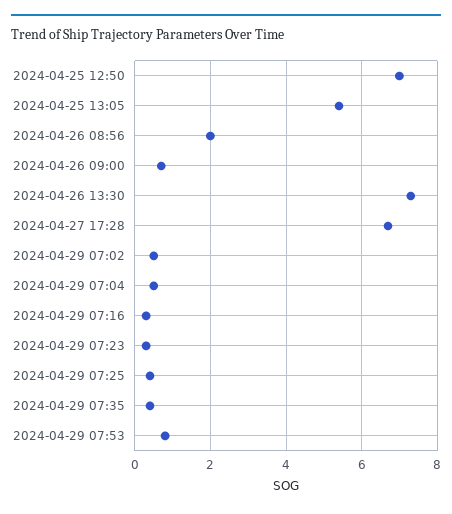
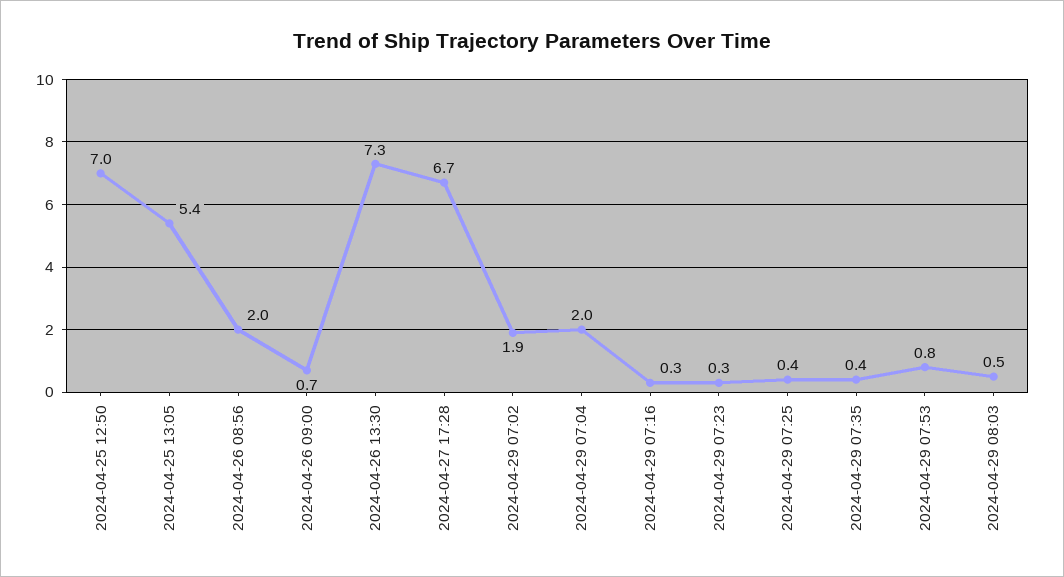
2024-04-29 07:02: 0.5 -> 1.9
2024-04-29 07:04: 0.5 -> 2
2024-04-29 08:03: none -> 0.5

